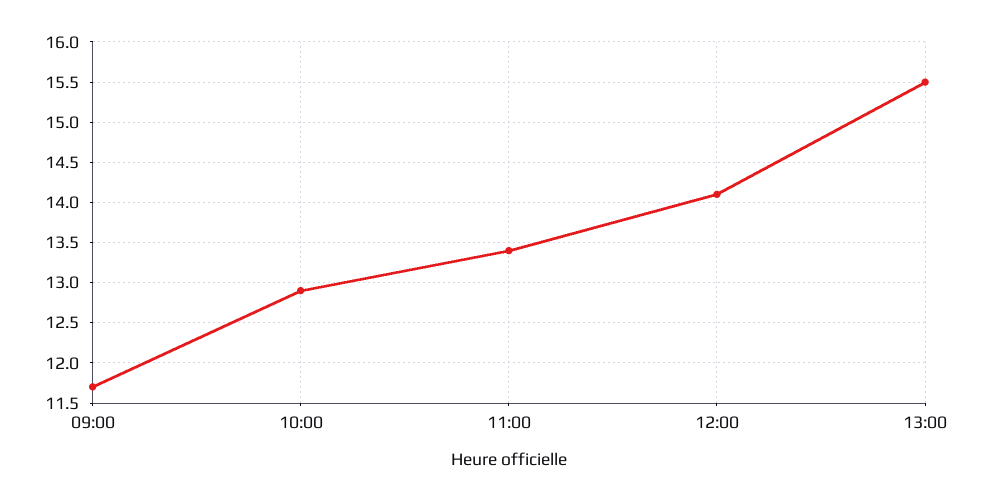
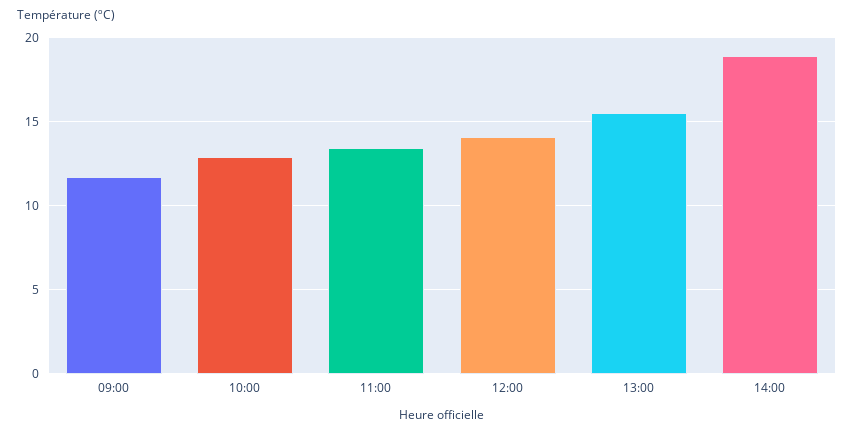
14:00: none -> 19

